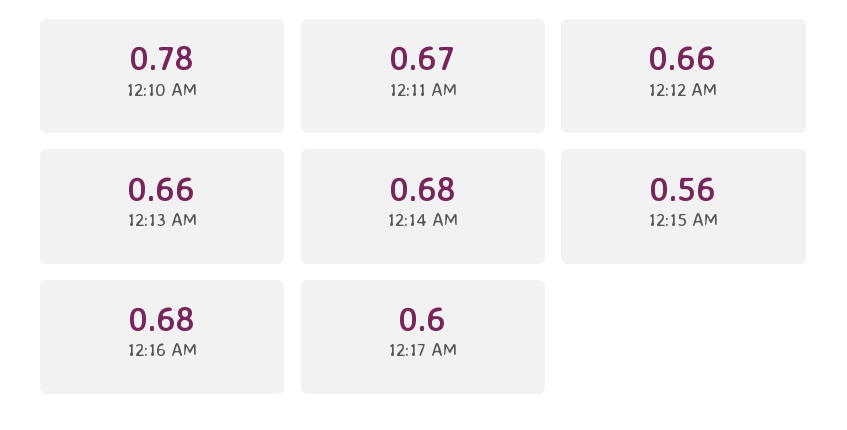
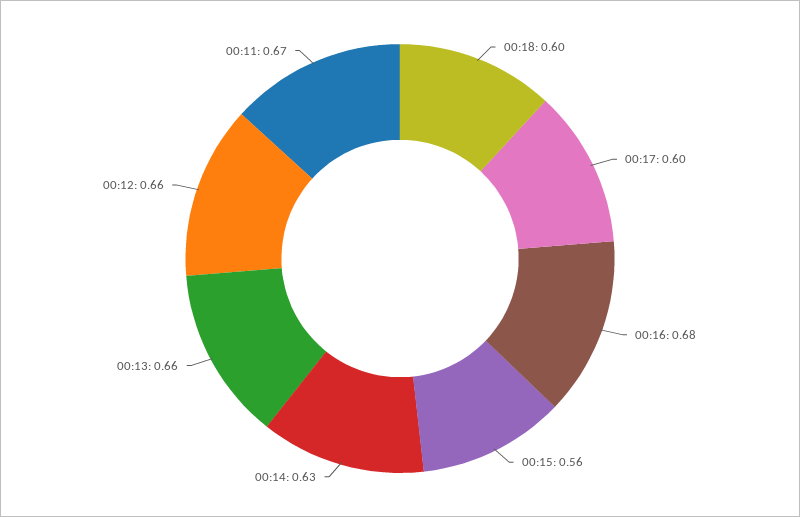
12:10 AM: 0.78 -> none
12:14 AM: 0.68 -> 0.63
00:18: none -> 0.6

